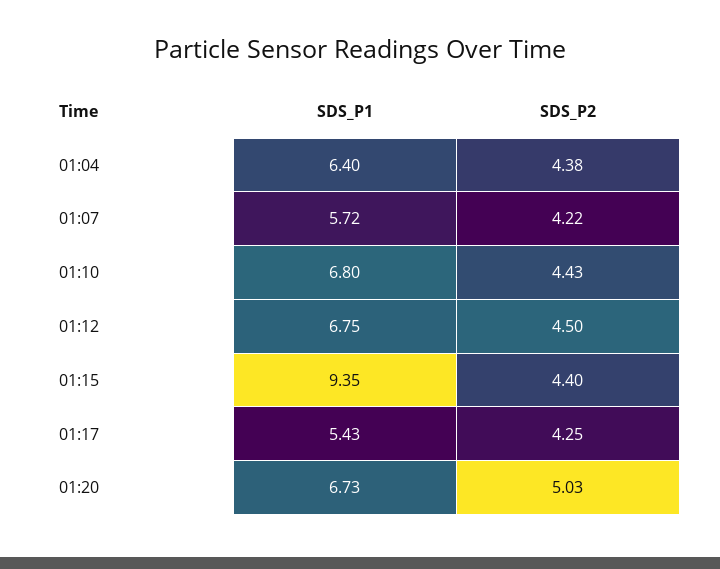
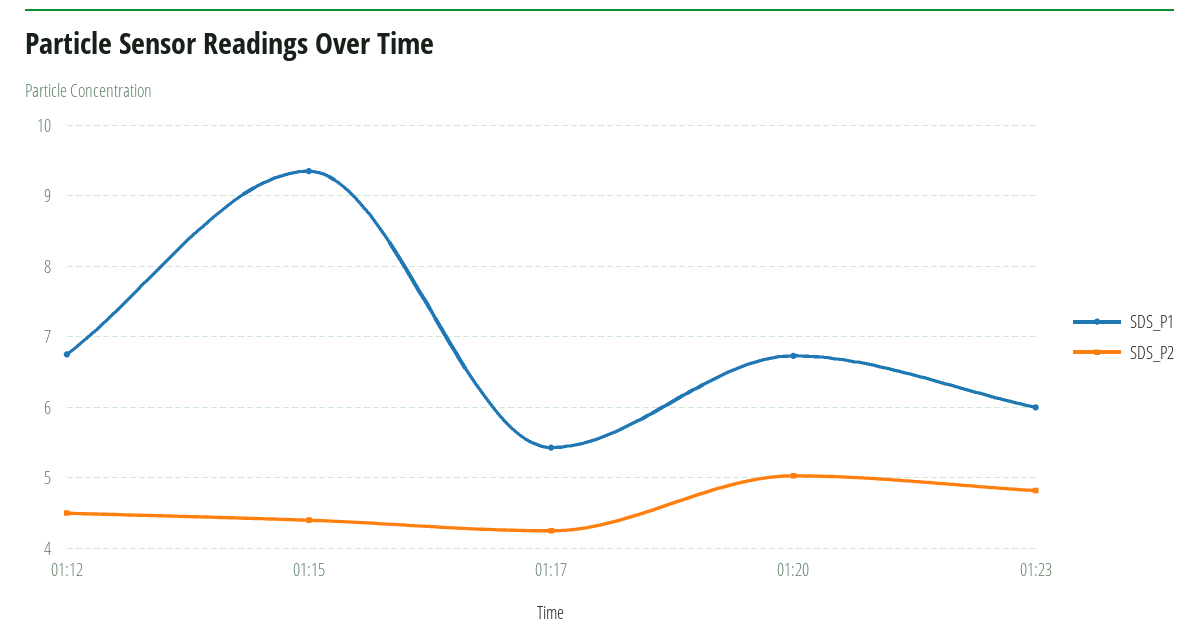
SDS_P1, 01:04: 6.4 -> none
SDS_P2, 01:04: 4.38 -> none
SDS_P1, 01:07: 5.72 -> none
SDS_P2, 01:07: 4.22 -> none
SDS_P1, 01:10: 6.8 -> none
SDS_P2, 01:10: 4.43 -> none
SDS_P1, 01:23: none -> 6
SDS_P2, 01:23: none -> 4.8

